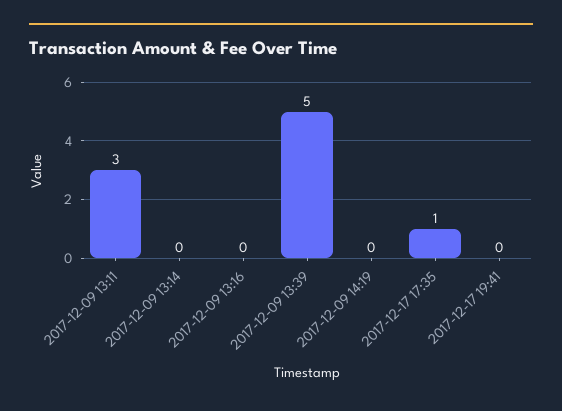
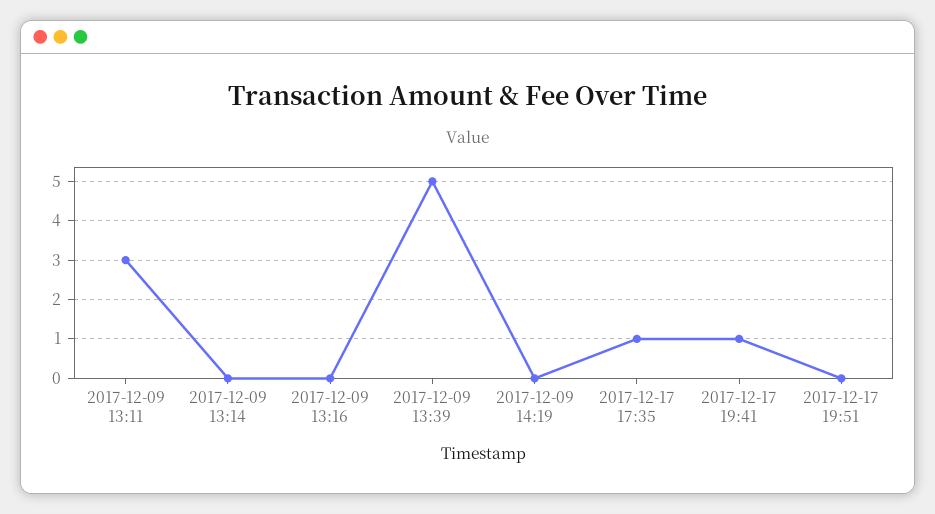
2017-12-17 19:41: 0 -> 1
2017-12-17 19:51: none -> 0

